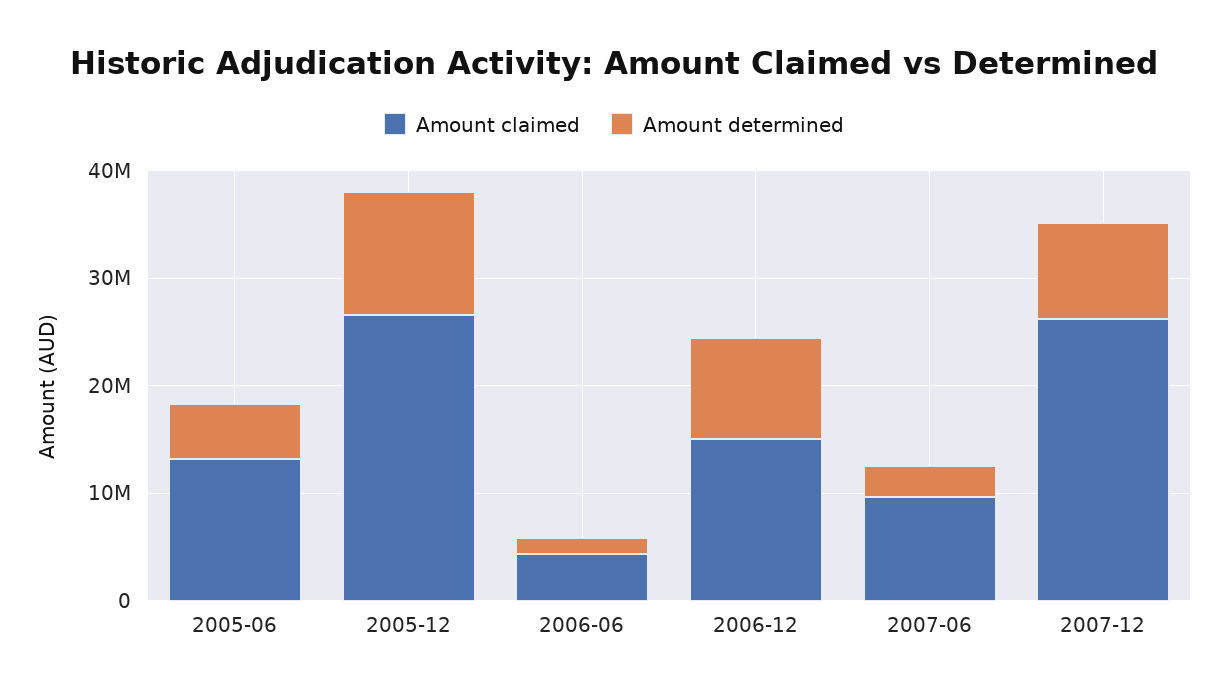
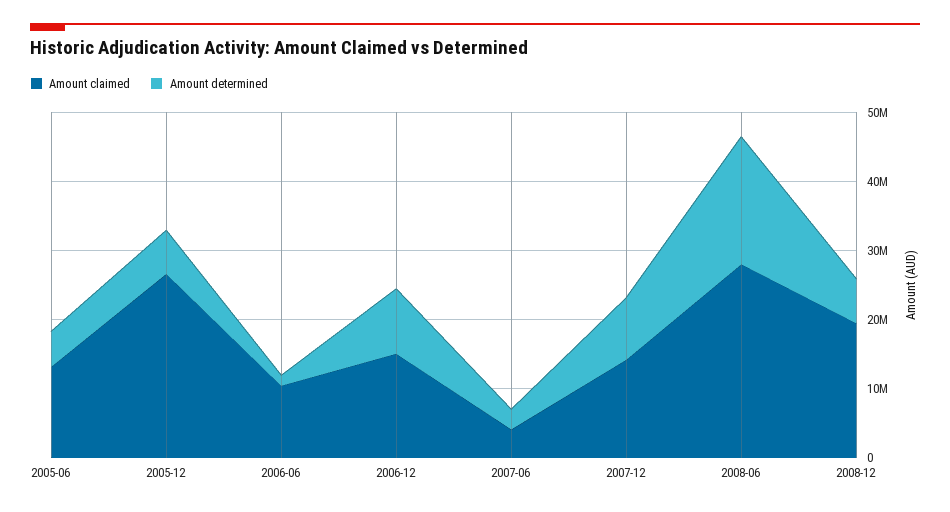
Amount determined, 2005-12: 12000000 -> 6000000
Amount claimed, 2006-06: 4000000 -> 10000000
Amount claimed, 2007-06: 10000000 -> 4000000
Amount claimed, 2007-12: 26000000 -> 14000000
Amount claimed, 2008-06: none -> 28000000
Amount determined, 2008-06: none -> 18000000
Amount claimed, 2008-12: none -> 20000000
Amount determined, 2008-12: none -> 6000000

